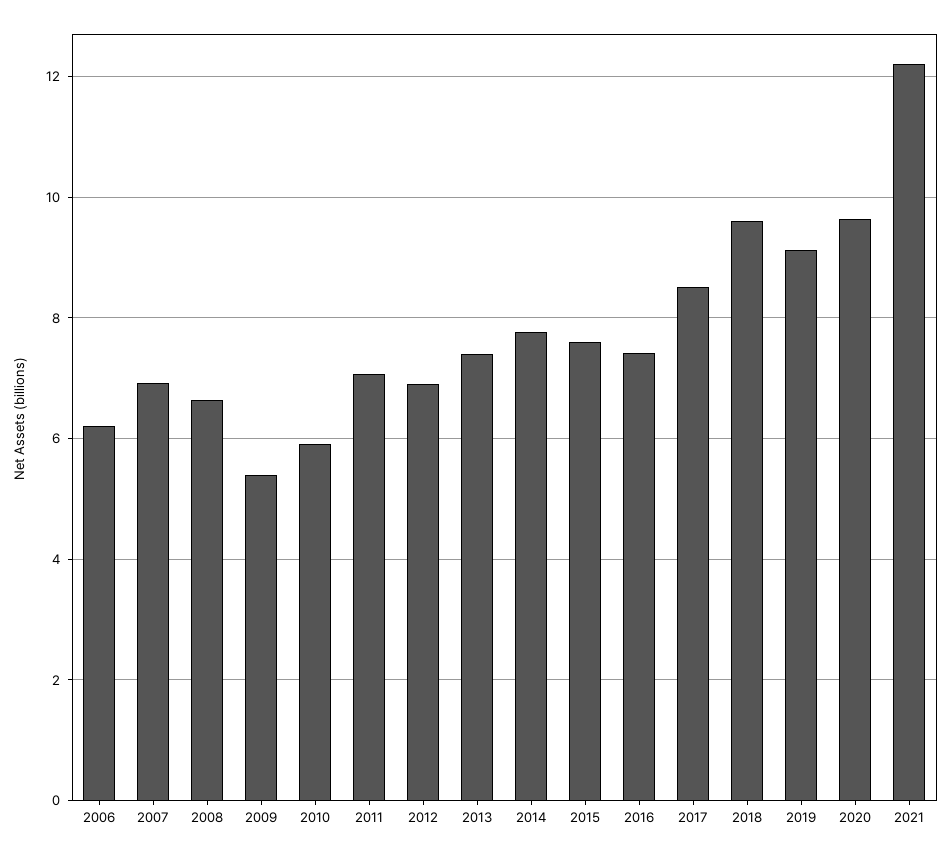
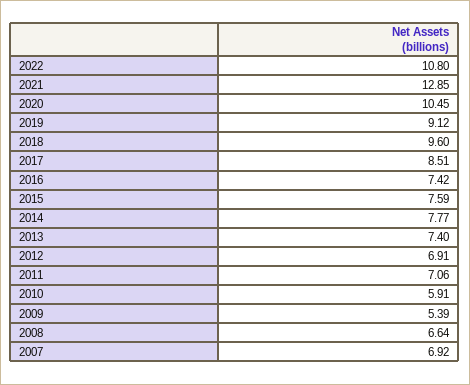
2006: 6.2 -> none
2020: 9.6 -> 10.45
2021: 12.2 -> 12.85
2022: none -> 10.8

